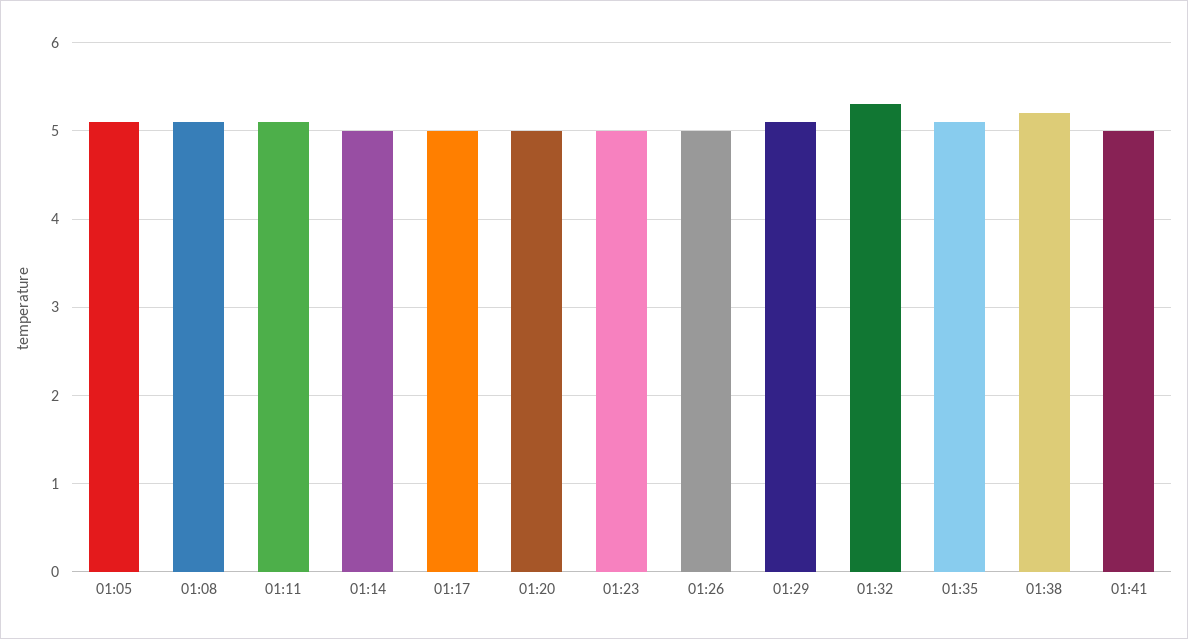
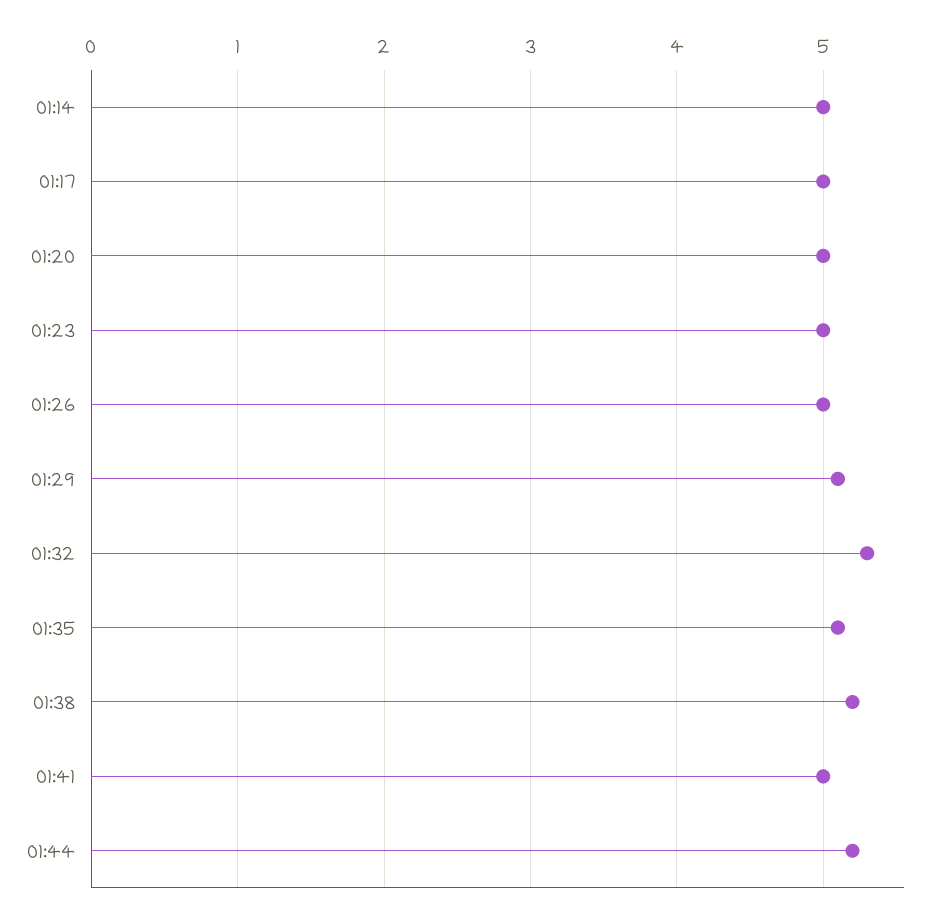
01:05: 5.1 -> none
01:08: 5.1 -> none
01:11: 5.1 -> none
01:44: none -> 5.2

